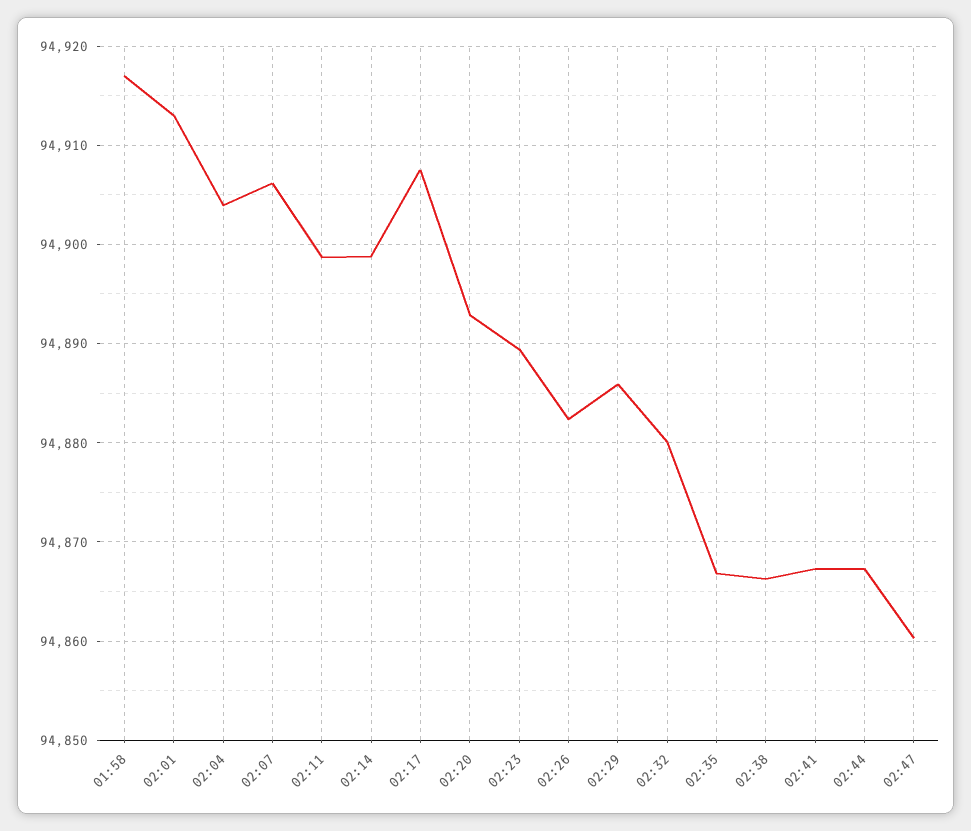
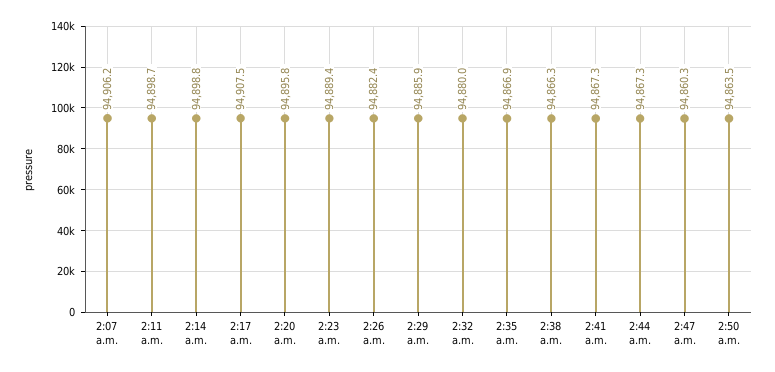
01:58: 94917 -> none
02:01: 94913 -> none
02:04: 94904 -> none
02:20: 94893 -> 94895.8
2:50 a.m.: none -> 94863.5

